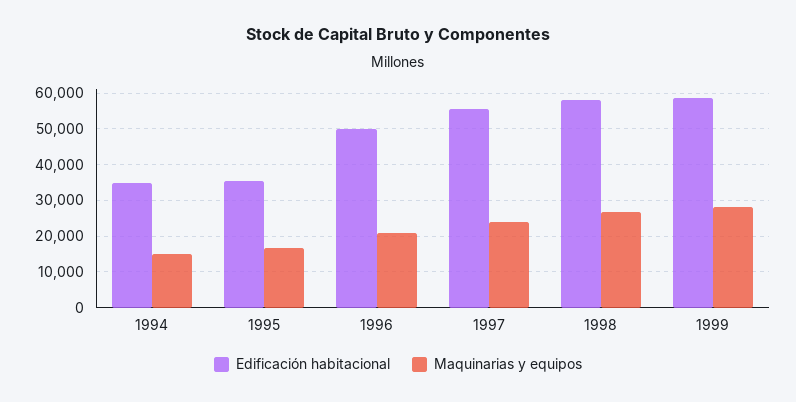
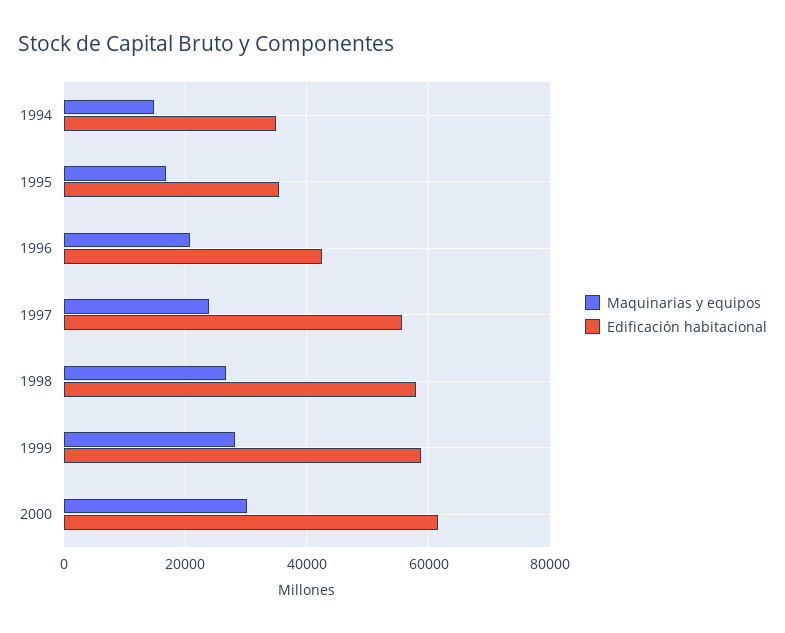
Edificación habitacional, 1996: 50000 -> 42000
Maquinarias y equipos, 2000: none -> 30000
Edificación habitacional, 2000: none -> 62000

